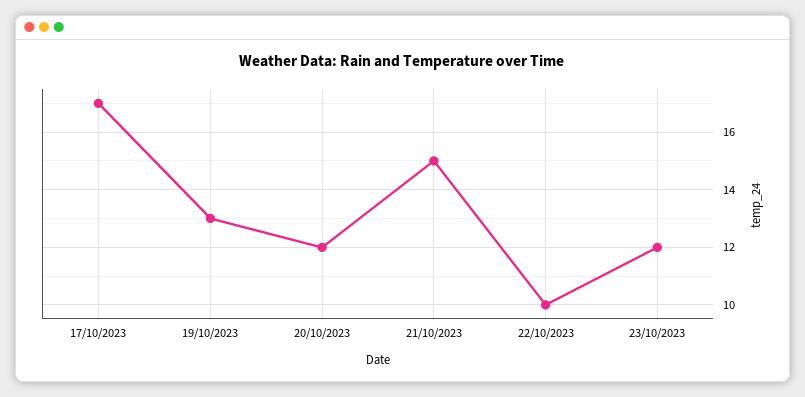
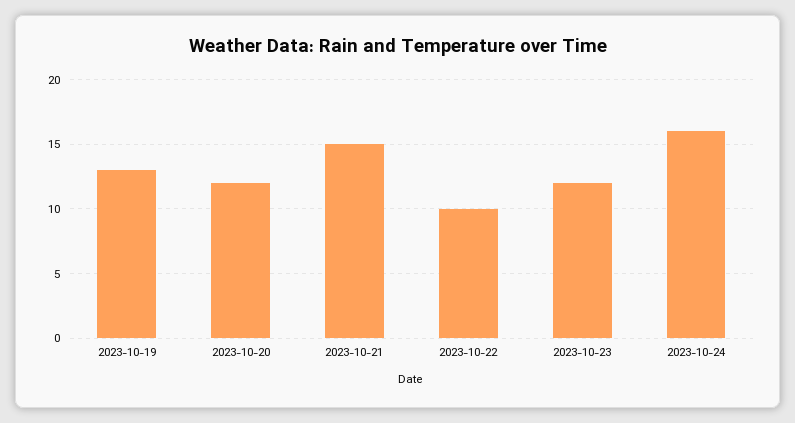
17/10/2023: 17 -> none
2023-10-24: none -> 16

